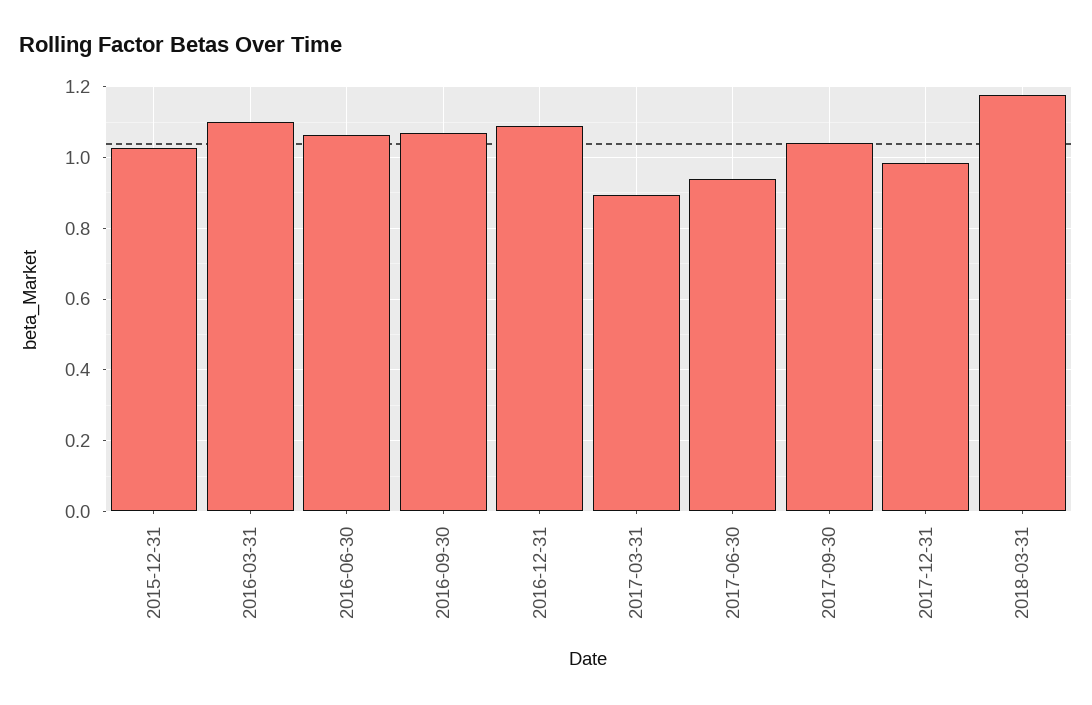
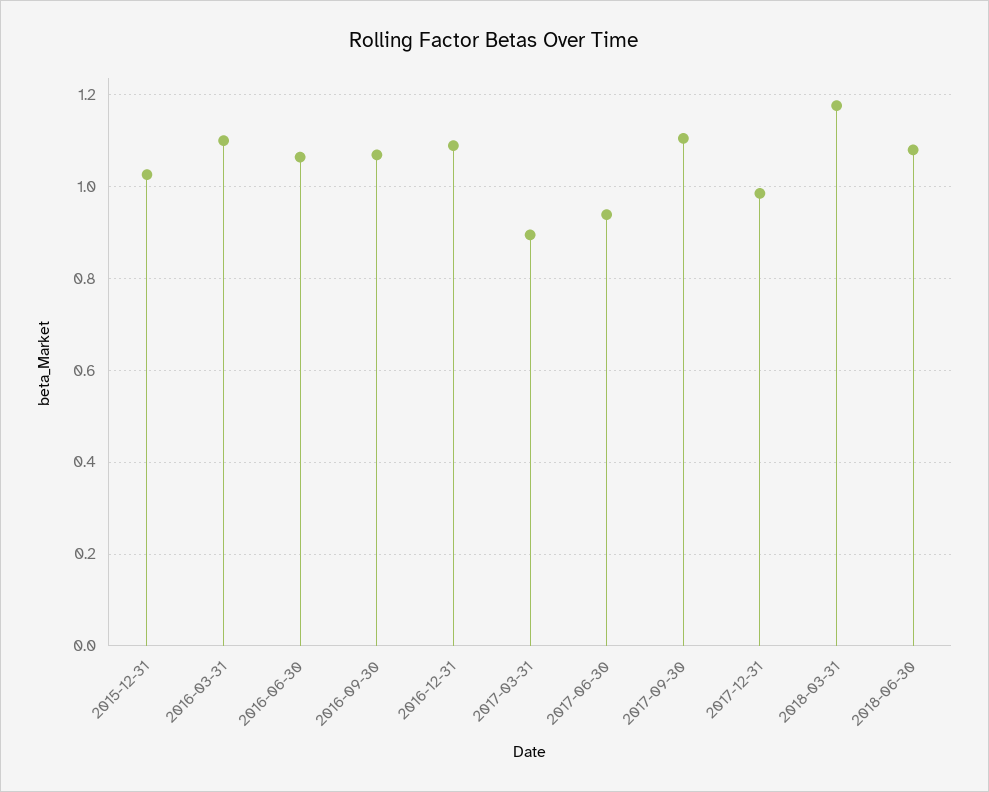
2017-09-30: 1.04 -> 1.1
2018-06-30: none -> 1.08

